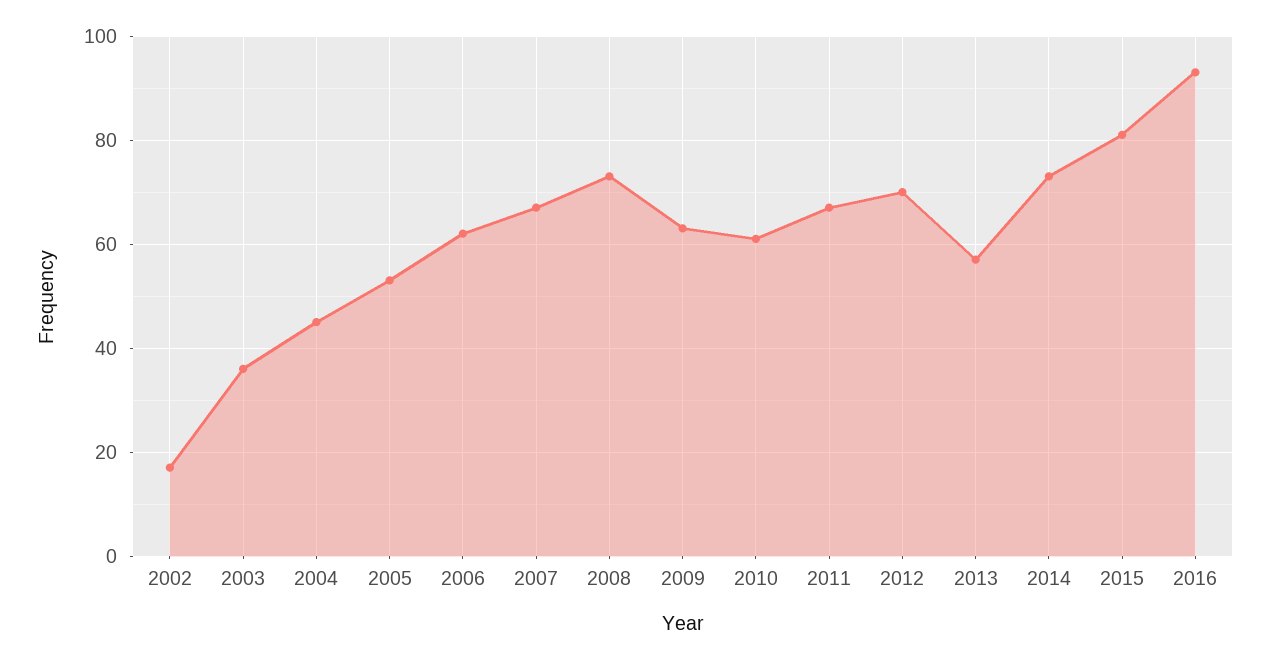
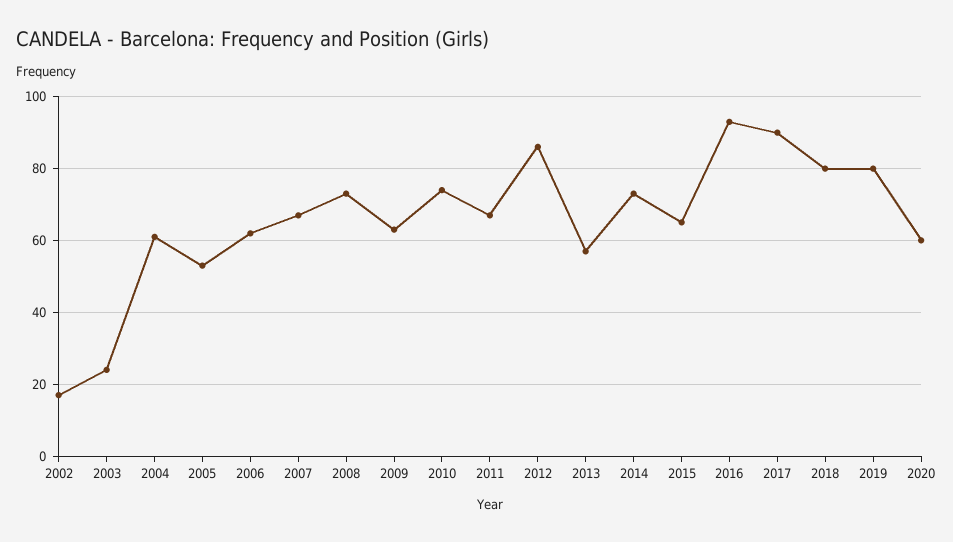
2003: 35 -> 25
2004: 45 -> 60
2010: 60 -> 75
2012: 70 -> 85
2015: 80 -> 65
2017: none -> 90
2018: none -> 80
2019: none -> 80
2020: none -> 60

